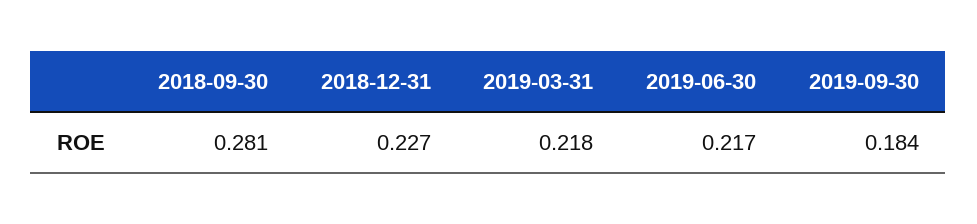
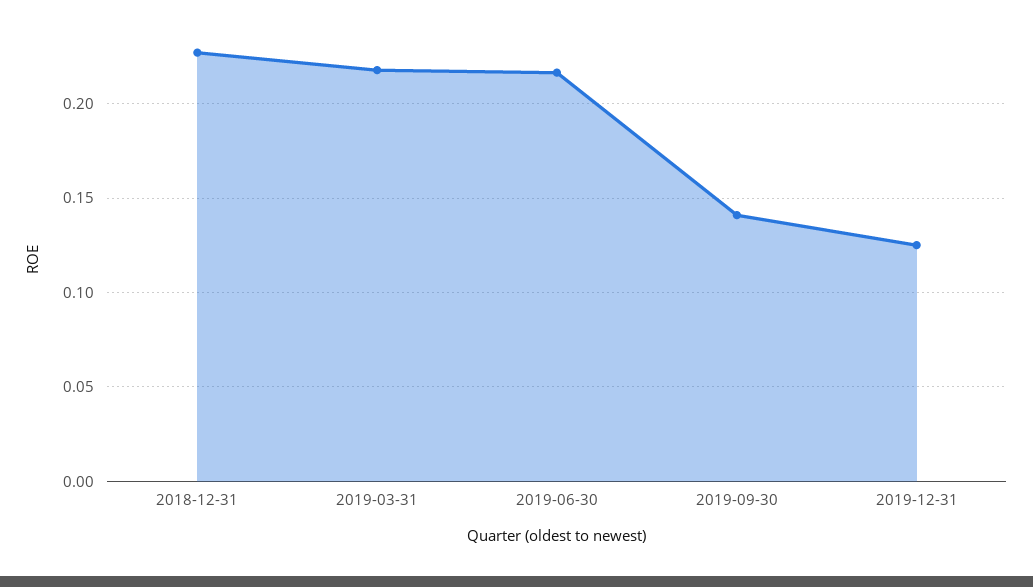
2018-09-30: 0.281 -> none
2019-09-30: 0.184 -> 0.14
2019-12-31: none -> 0.125

